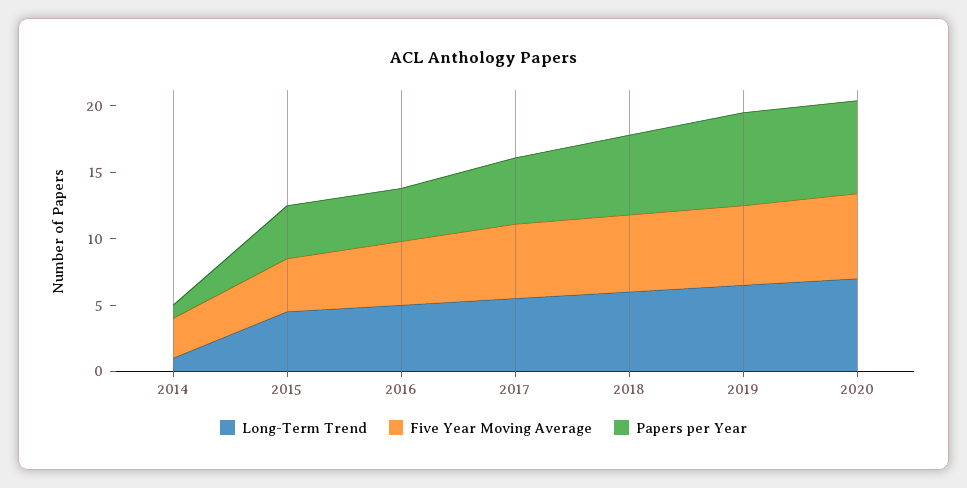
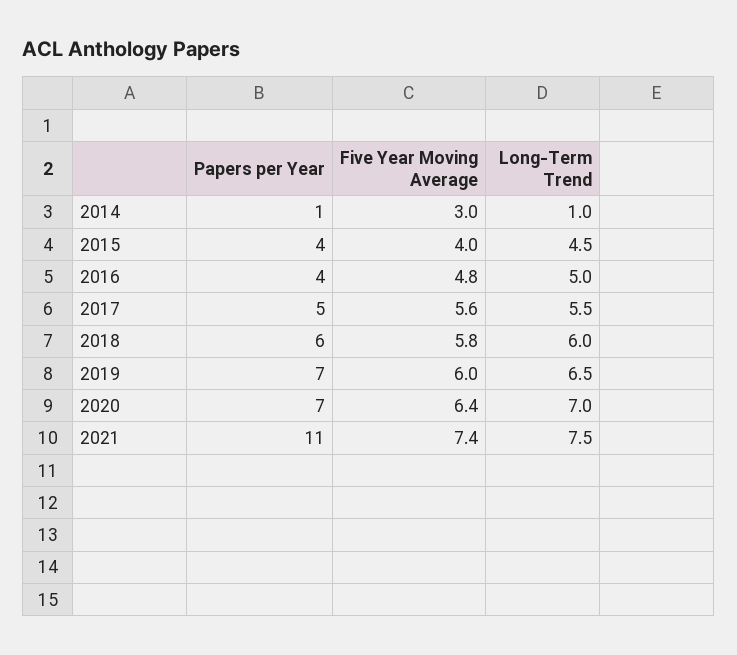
Papers per Year, 2021: none -> 11
Five Year Moving Average, 2021: none -> 7.4
Long-Term Trend, 2021: none -> 7.5

